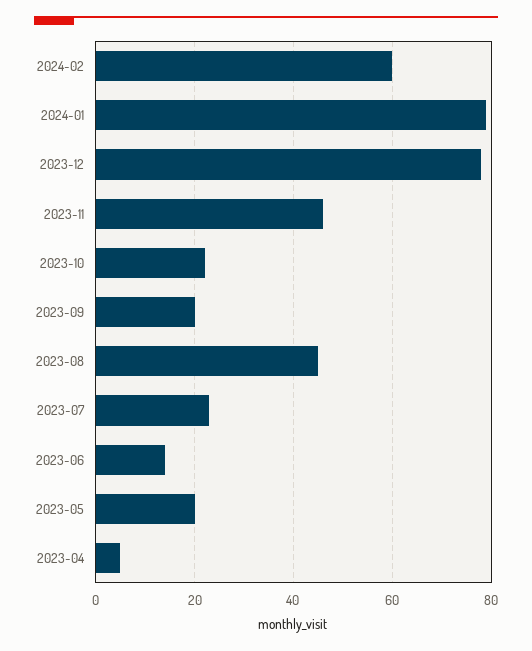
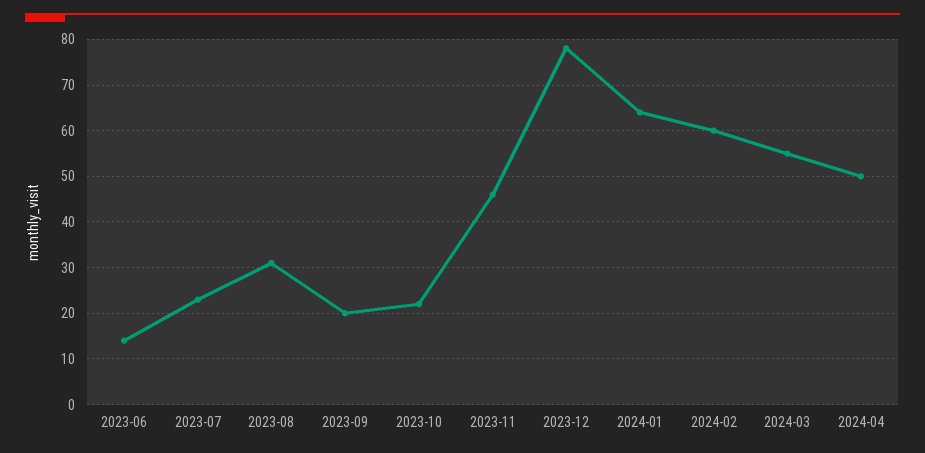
2024-01: 80 -> 65
2023-08: 45 -> 30
2023-05: 20 -> none
2023-04: 5 -> none
2024-03: none -> 55
2024-04: none -> 50

